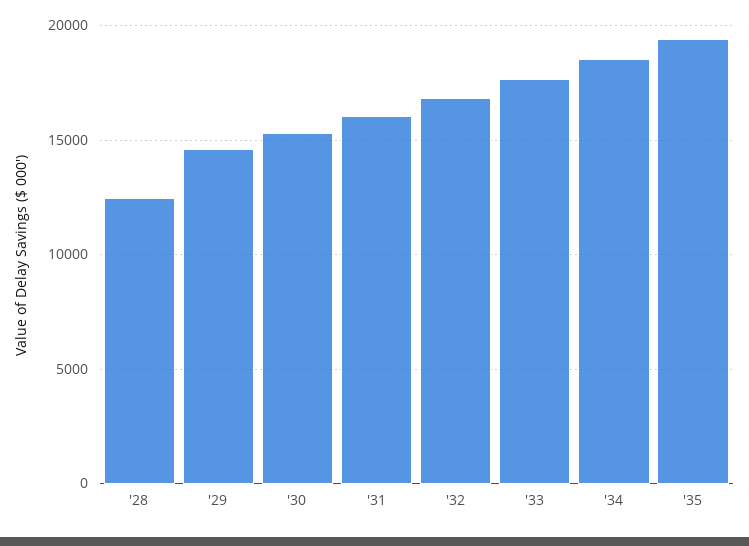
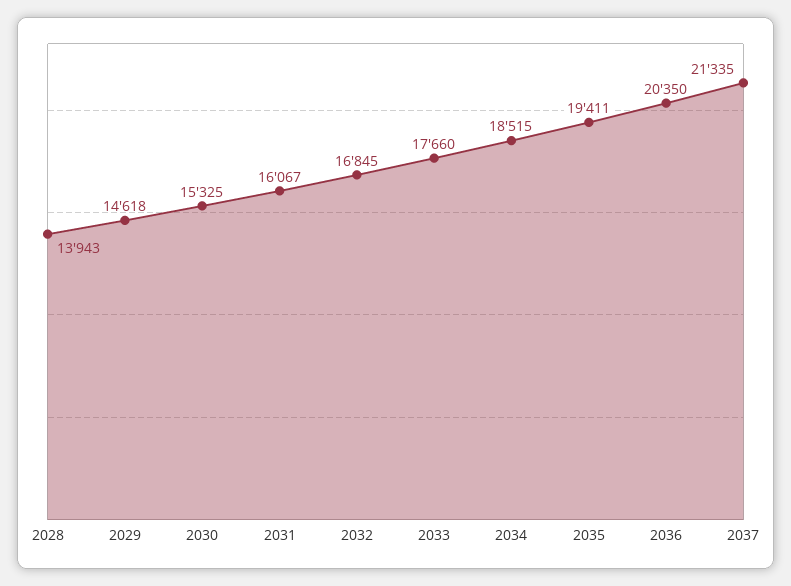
'28: 12500 -> 13943
2036: none -> 20350
2037: none -> 21335

